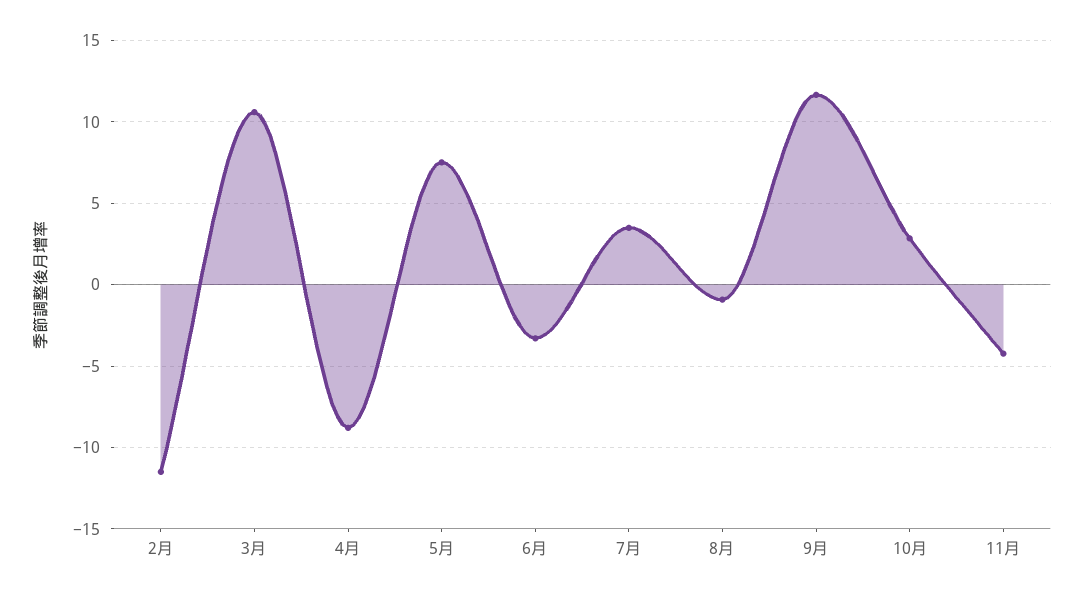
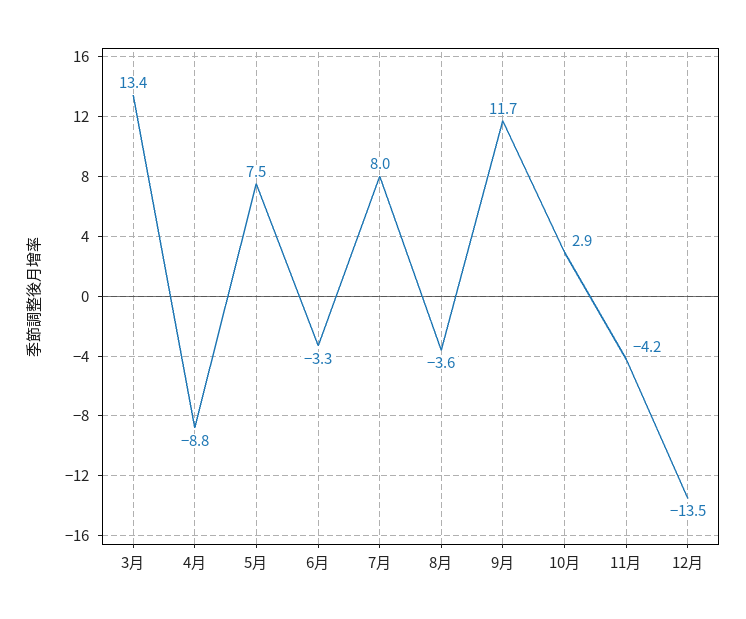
2月: -11.5 -> none
3月: 10.5 -> 13.4
7月: 3.5 -> 8
8月: -1 -> -3.6
12月: none -> -13.5

